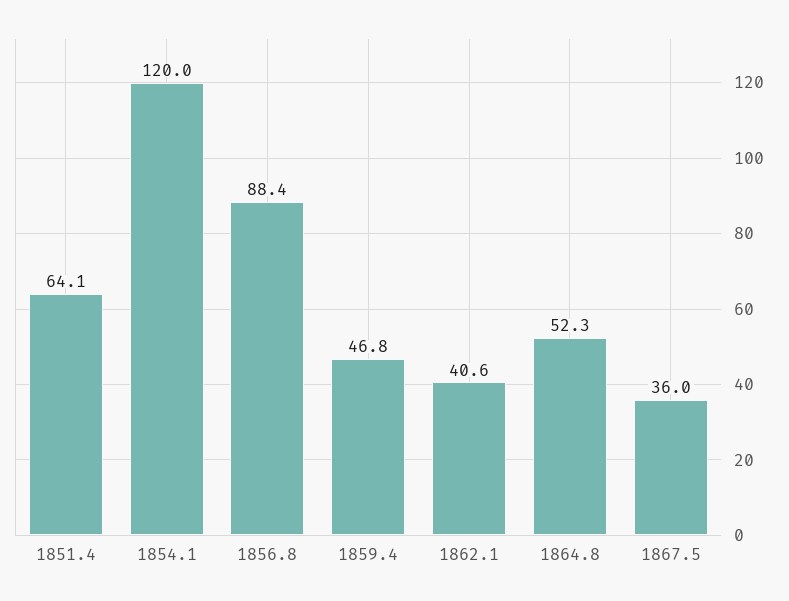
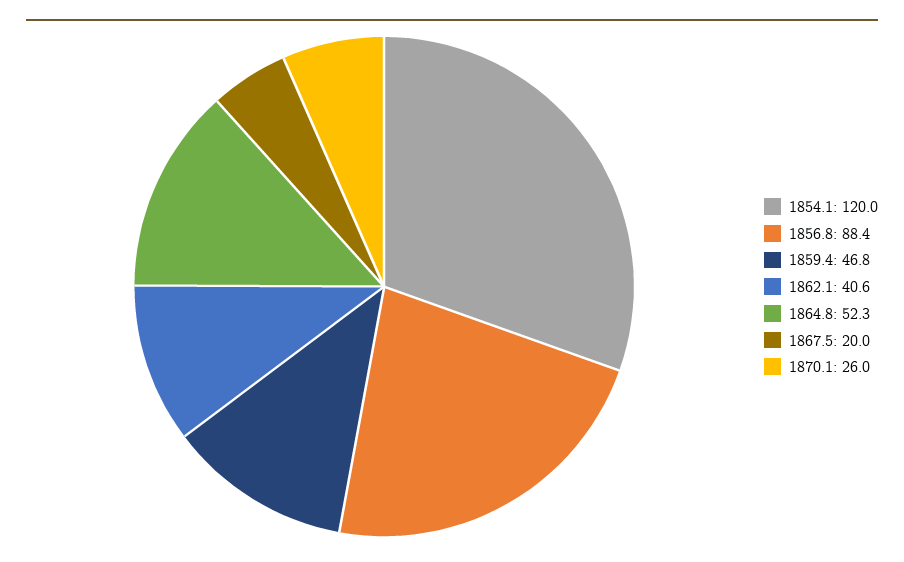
1851.4: 64.1 -> none
1867.5: 36 -> 20
1870.1: none -> 26

